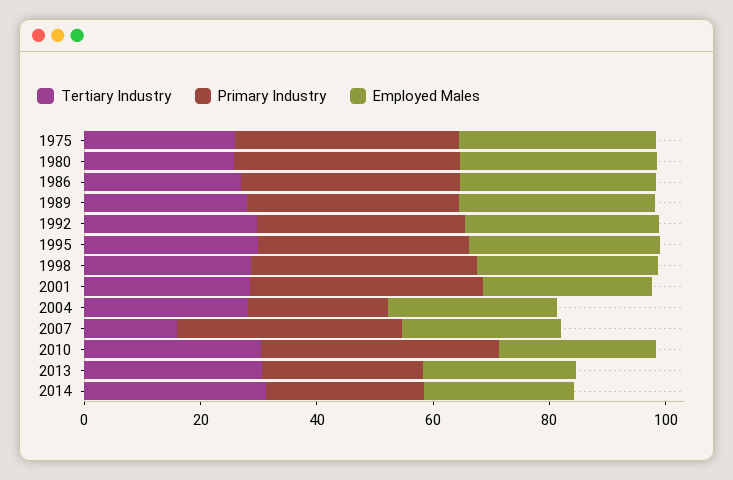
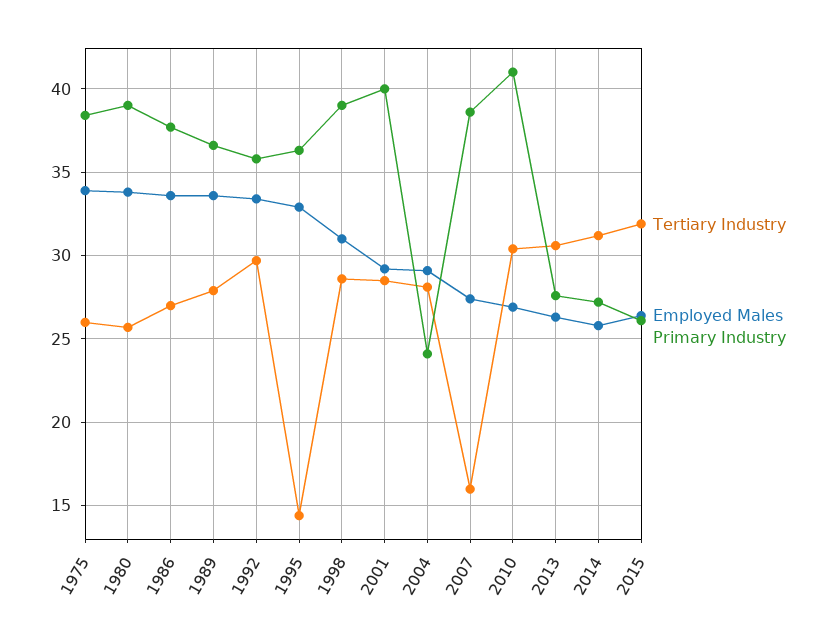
Tertiary Industry, 1995: 30 -> 14.5
Tertiary Industry, 2015: none -> 32
Employed Males, 2015: none -> 26.5
Primary Industry, 2015: none -> 26

